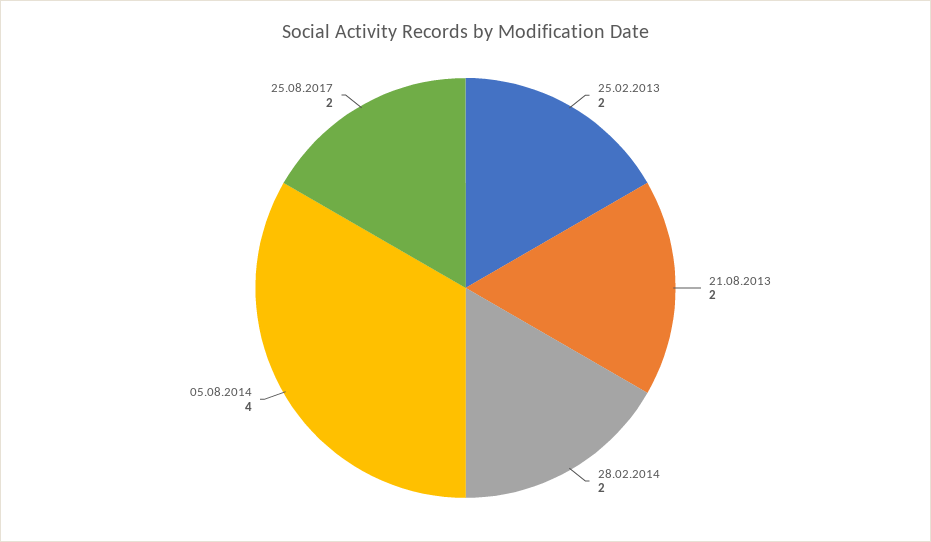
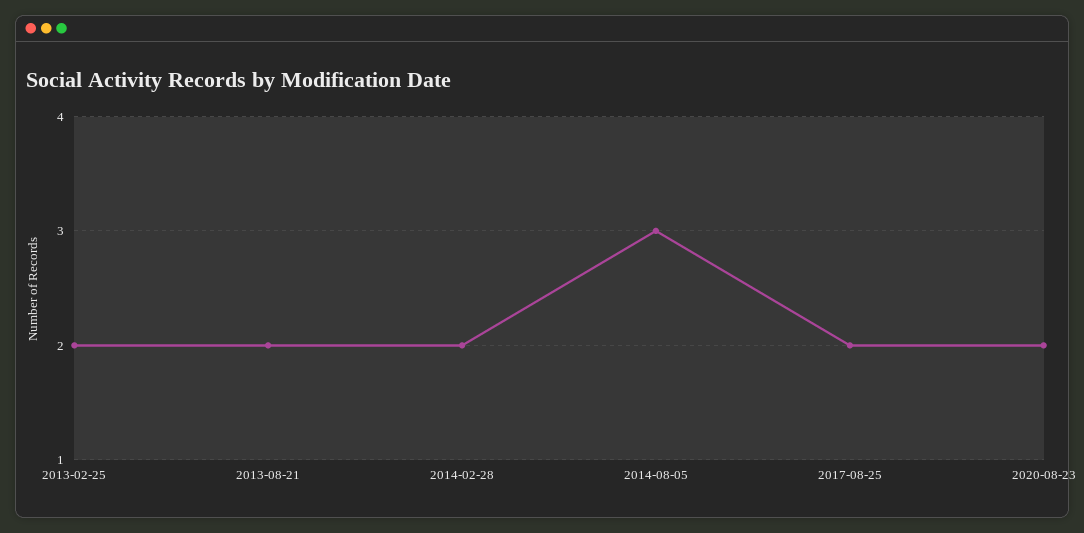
05.08.2014: 4 -> 3
2020-08-23: none -> 2

